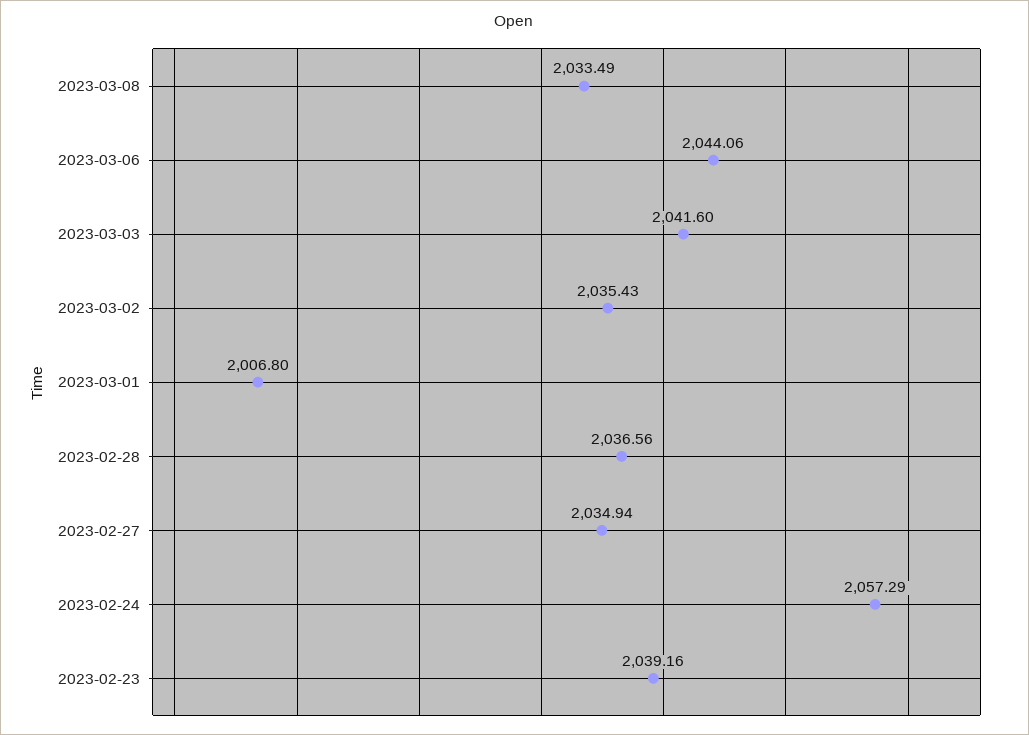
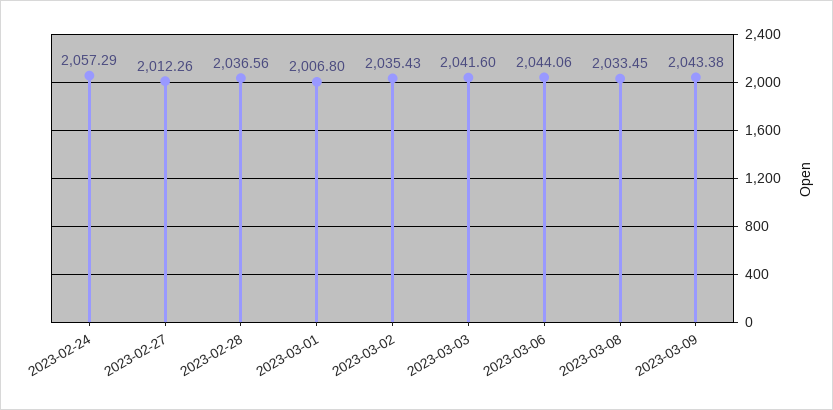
2023-03-08: 2033.49 -> 2033.45
2023-02-27: 2034.94 -> 2012.26
2023-02-23: 2039.16 -> none
2023-03-09: none -> 2043.38

